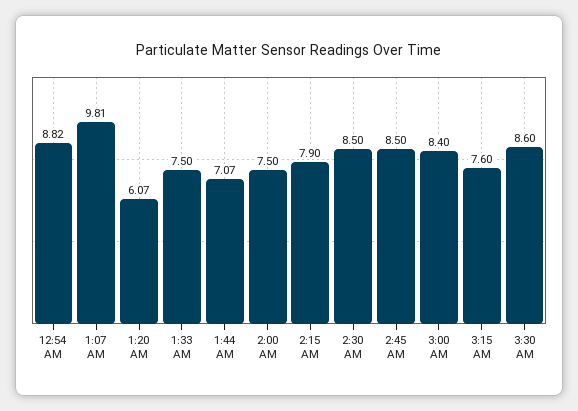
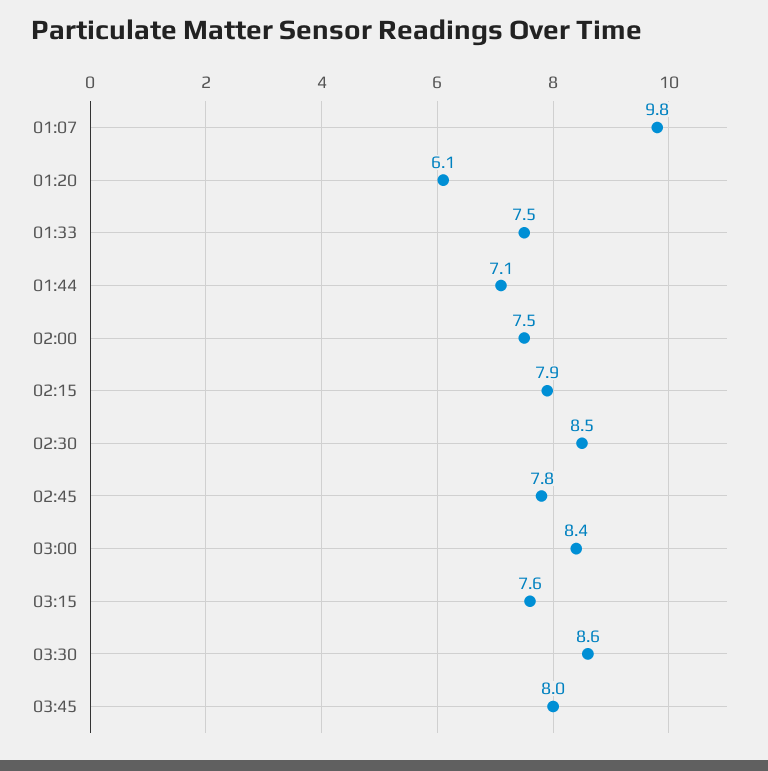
12:54 AM: 8.82 -> none
2:45 AM: 8.5 -> 7.8
03:45: none -> 8

